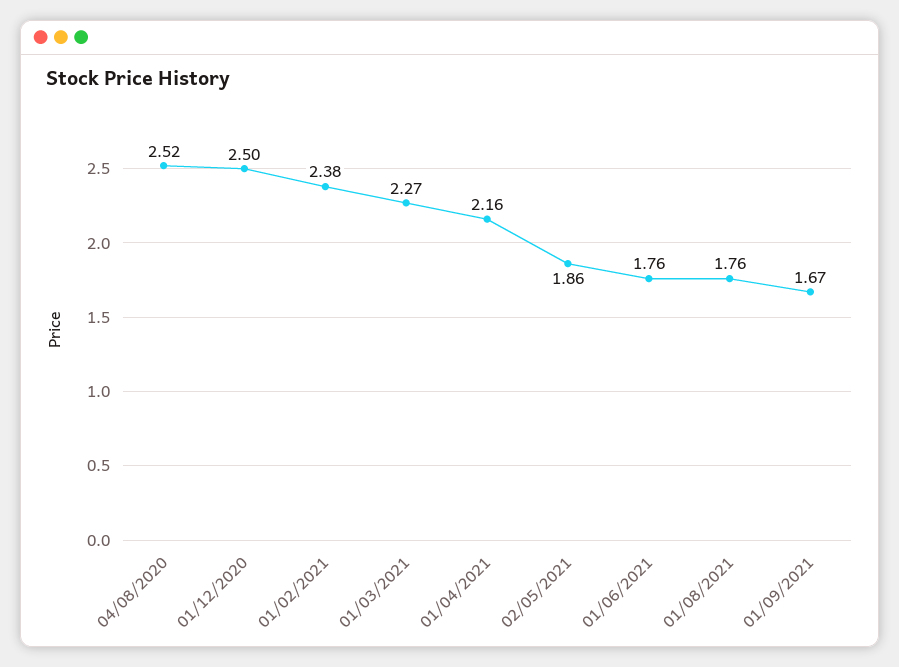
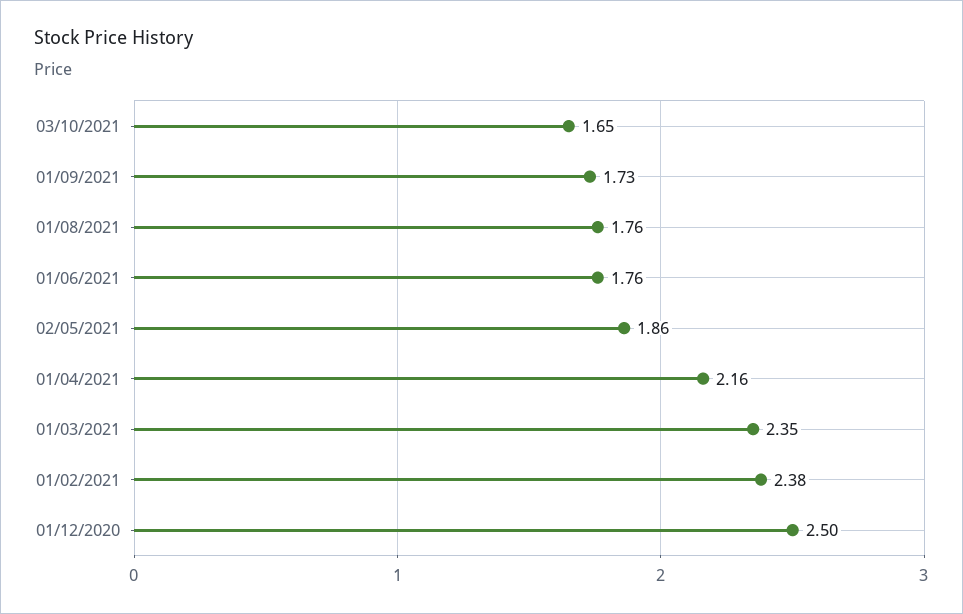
04/08/2020: 2.52 -> none
01/03/2021: 2.27 -> 2.35
01/09/2021: 1.67 -> 1.73
03/10/2021: none -> 1.65

